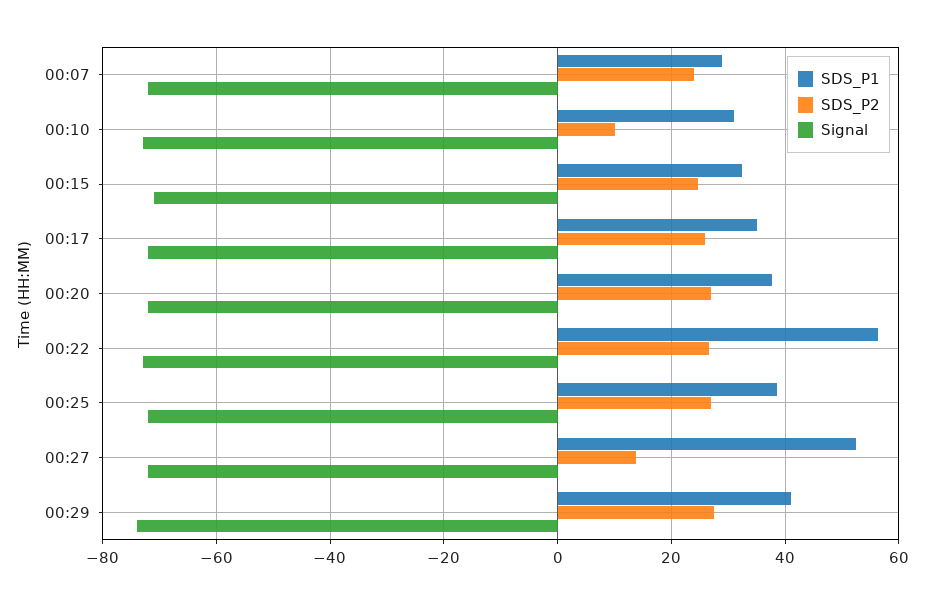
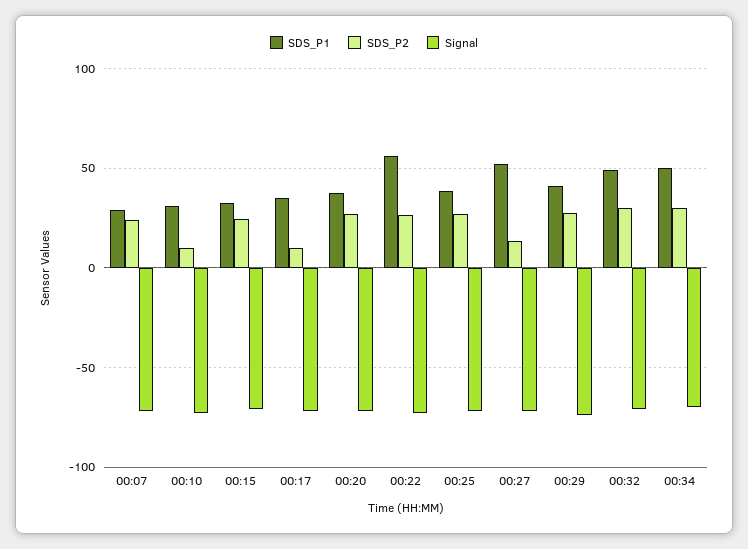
SDS_P2, 00:17: 26 -> 10
SDS_P1, 00:32: none -> 50
SDS_P2, 00:32: none -> 30
Signal, 00:32: none -> -70
SDS_P1, 00:34: none -> 50
SDS_P2, 00:34: none -> 30
Signal, 00:34: none -> -70

